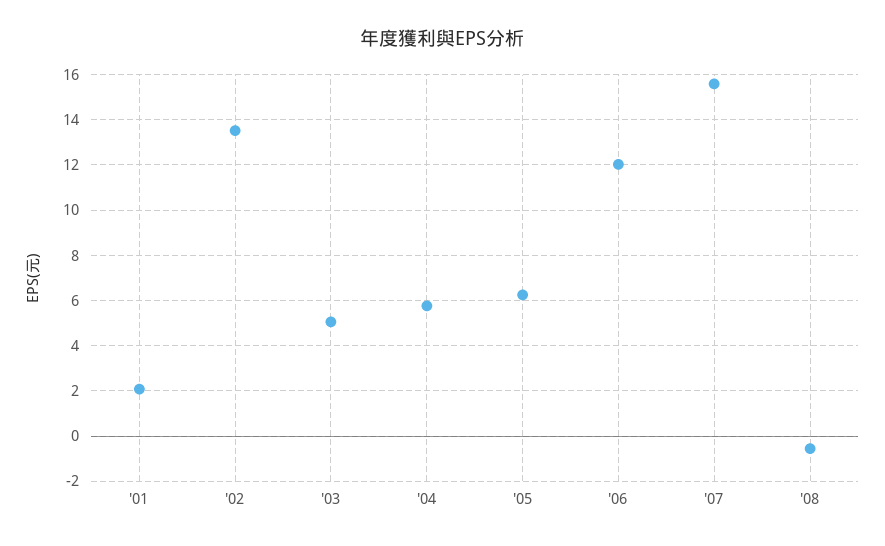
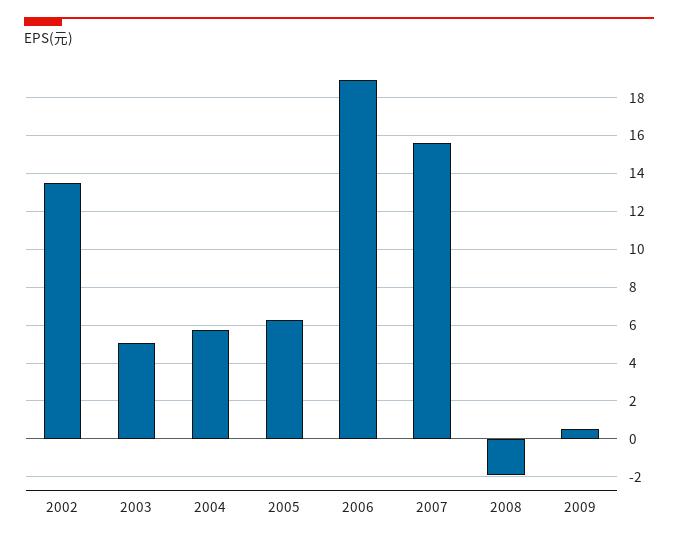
'01: 2 -> none
'06: 12 -> 19
'08: -0.5 -> -2
2009: none -> 0.5

